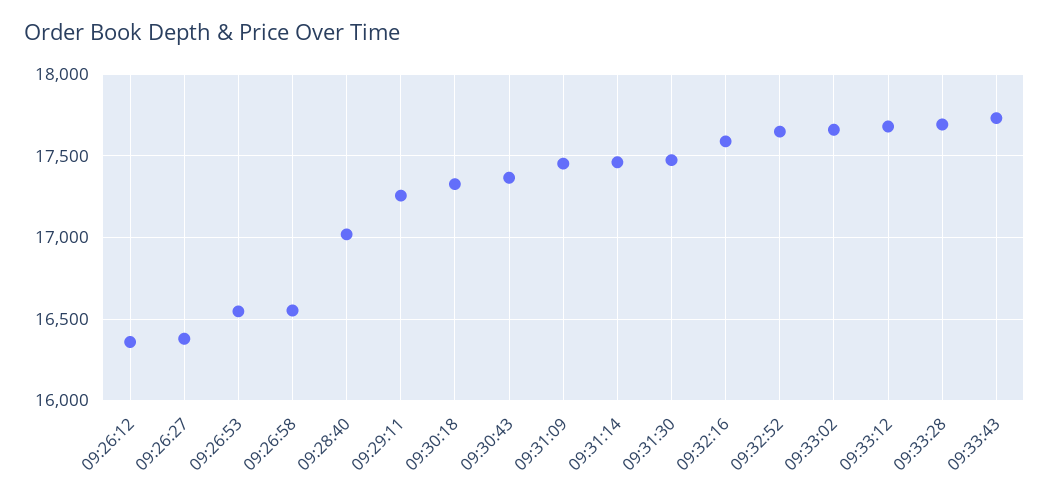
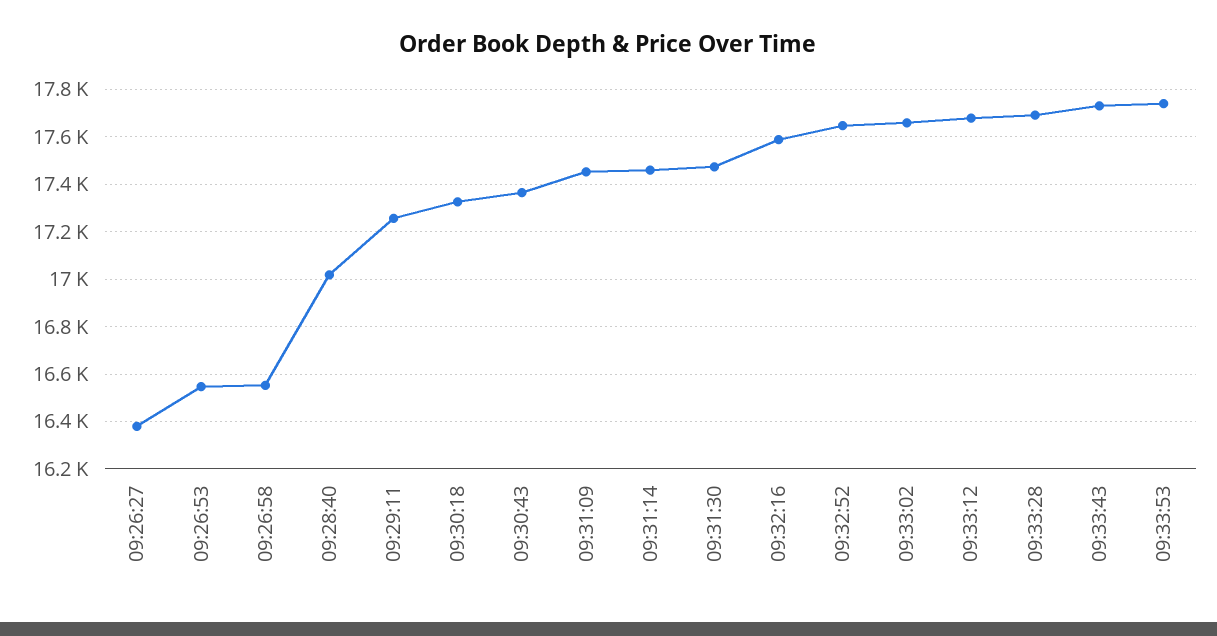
09:26:12: 16350 -> none
09:33:53: none -> 17750

